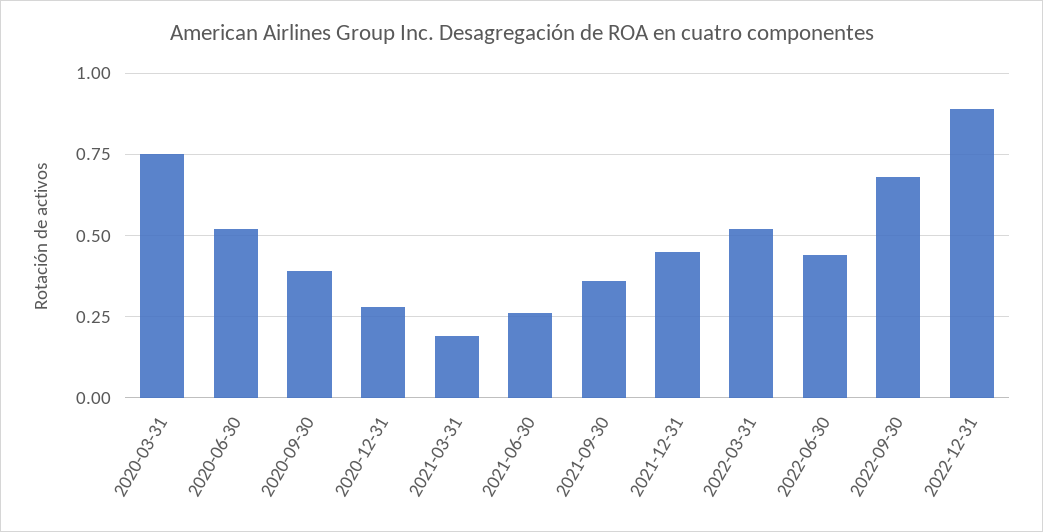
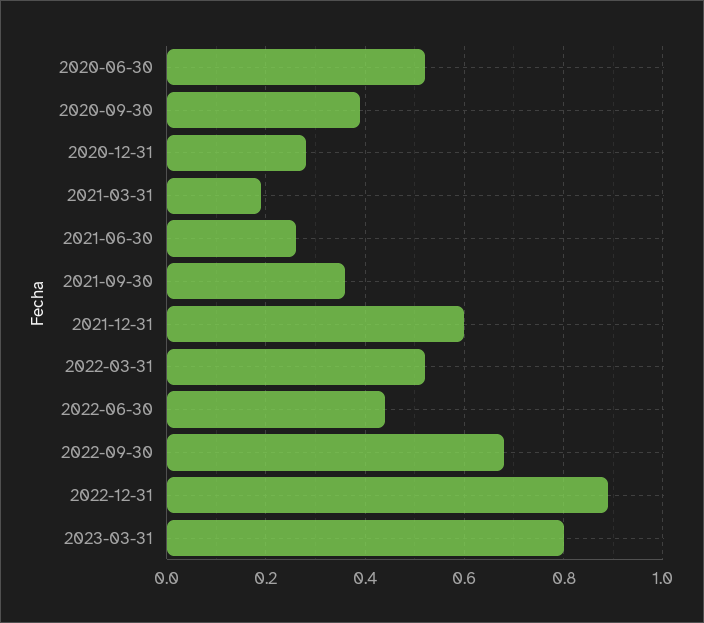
2020-03-31: 0.75 -> none
2021-12-31: 0.45 -> 0.6
2023-03-31: none -> 0.8

